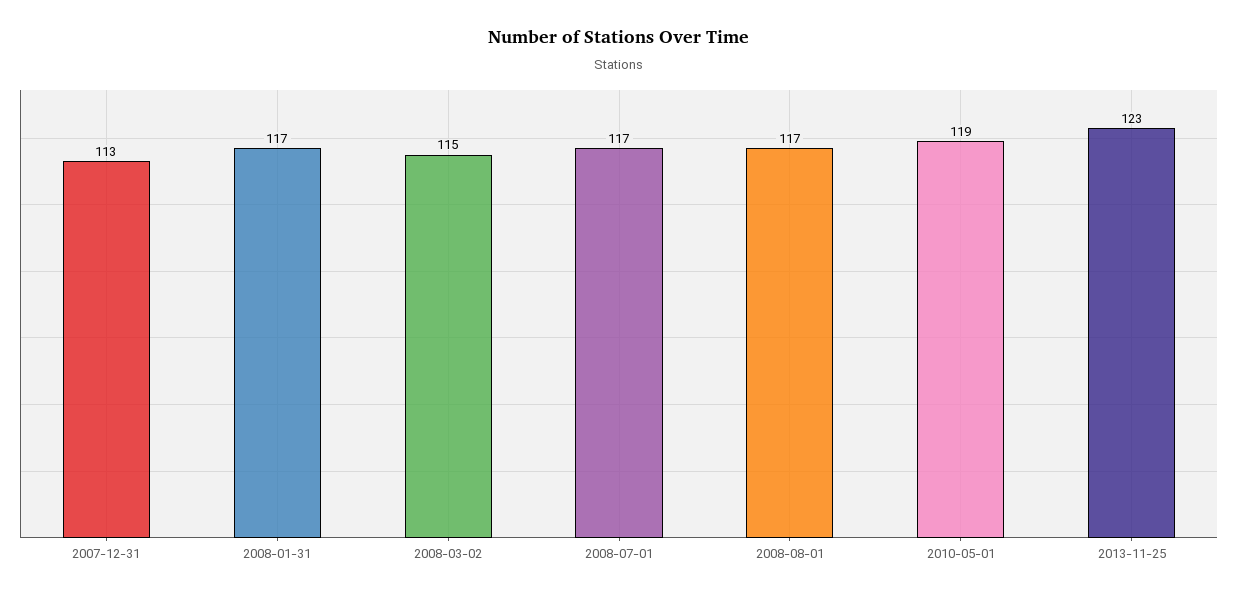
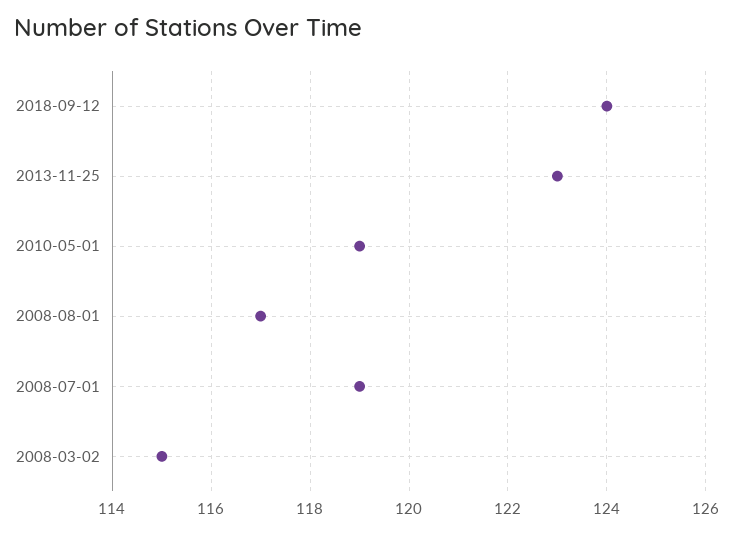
2007-12-31: 113 -> none
2008-01-31: 117 -> none
2008-07-01: 117 -> 119
2018-09-12: none -> 124

